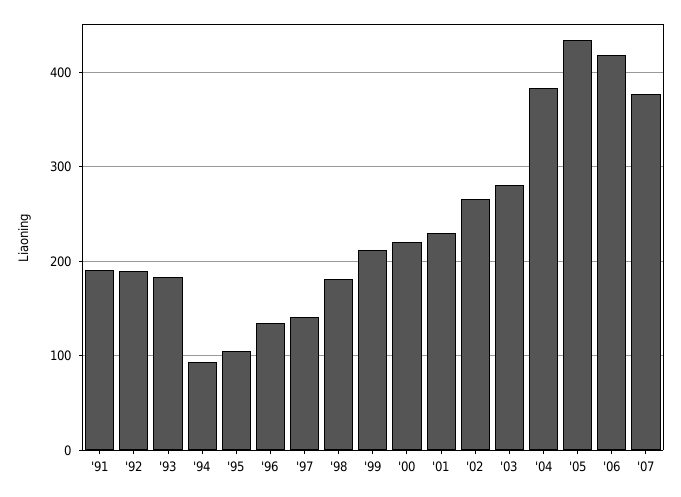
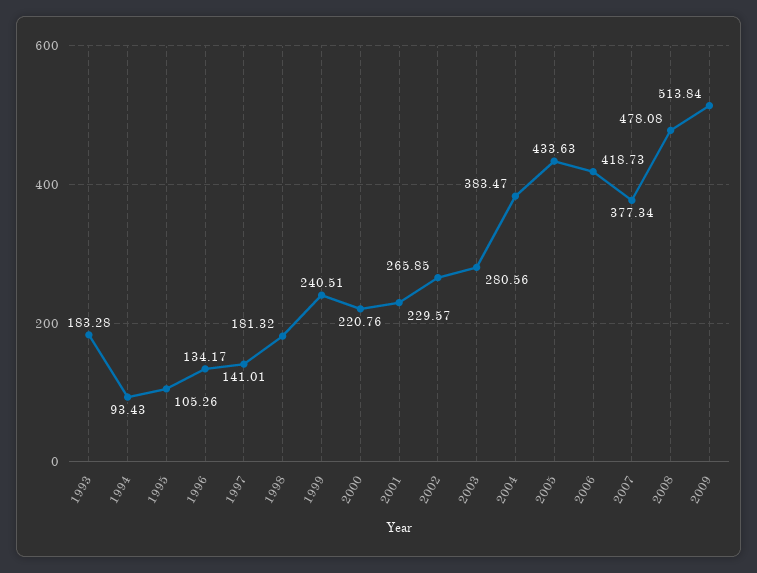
'91: 190 -> none
'92: 190 -> none
'99: 210 -> 240.51
2008: none -> 478.08
2009: none -> 513.84

